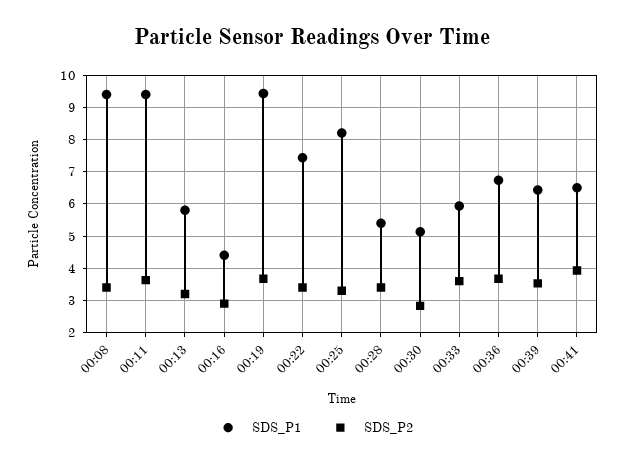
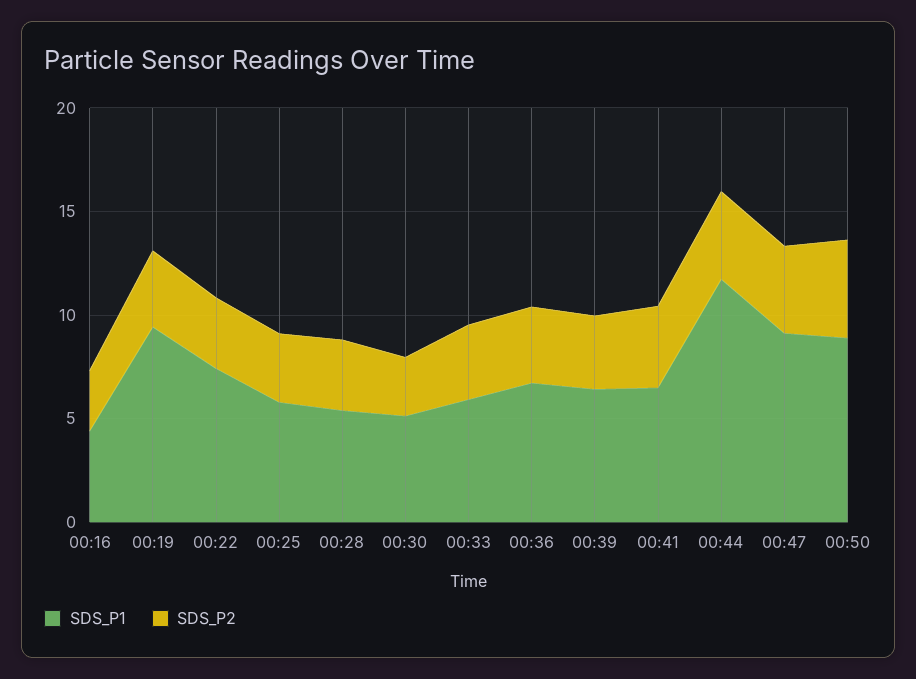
SDS_P1, 00:08: 9.4 -> none
SDS_P2, 00:08: 3.4 -> none
SDS_P1, 00:11: 9.4 -> none
SDS_P2, 00:11: 3.6 -> none
SDS_P1, 00:13: 5.8 -> none
SDS_P2, 00:13: 3.2 -> none
SDS_P1, 00:25: 8.2 -> 6
SDS_P1, 00:44: none -> 12
SDS_P2, 00:44: none -> 4
SDS_P1, 00:47: none -> 9
SDS_P2, 00:47: none -> 4
SDS_P1, 00:50: none -> 9
SDS_P2, 00:50: none -> 5

